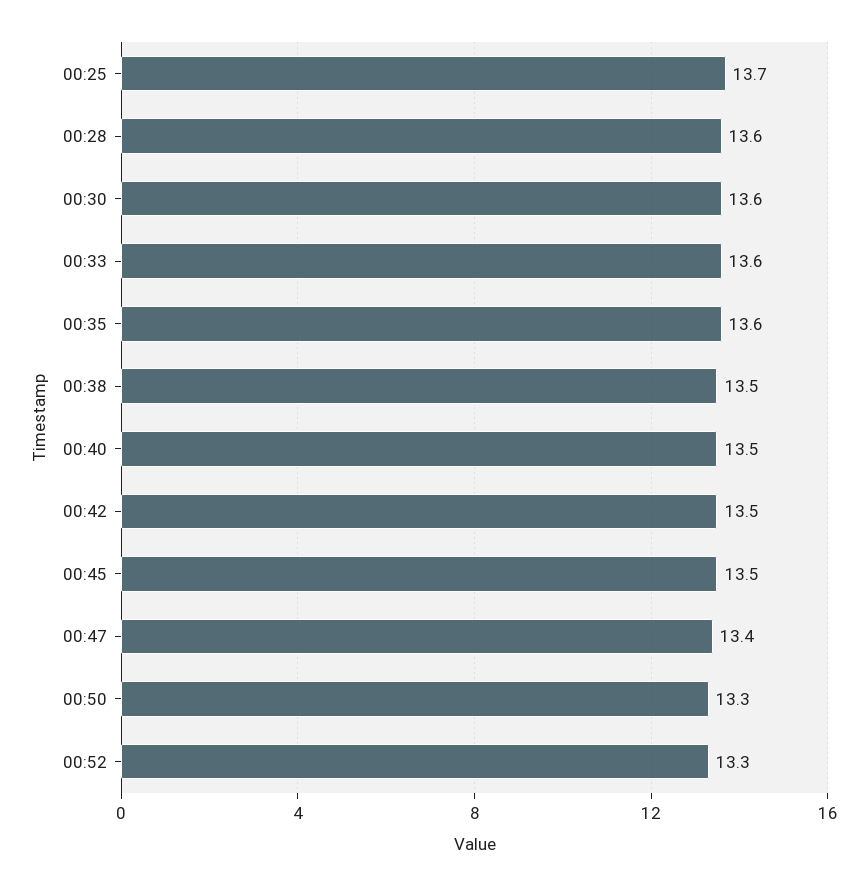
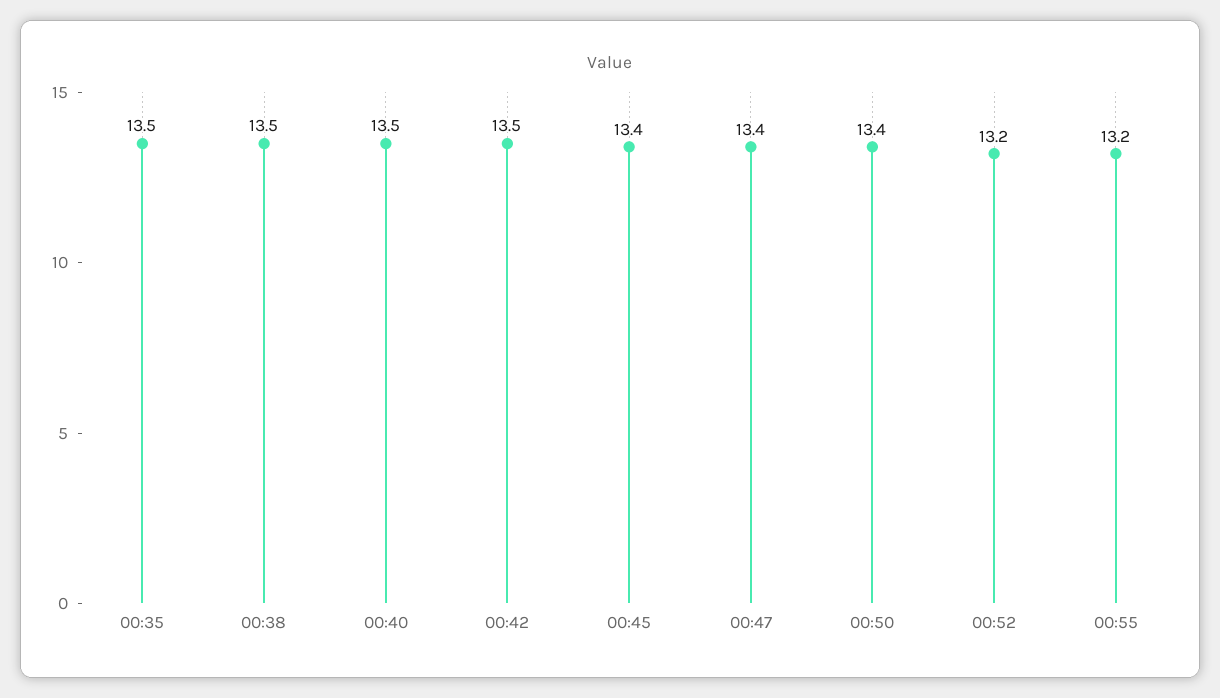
00:25: 13.7 -> none
00:28: 13.6 -> none
00:30: 13.6 -> none
00:33: 13.6 -> none
00:35: 13.6 -> 13.5
00:45: 13.5 -> 13.4
00:50: 13.3 -> 13.4
00:52: 13.3 -> 13.2
00:55: none -> 13.2

